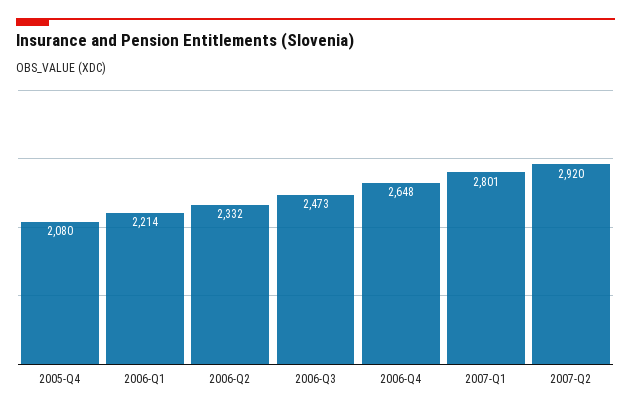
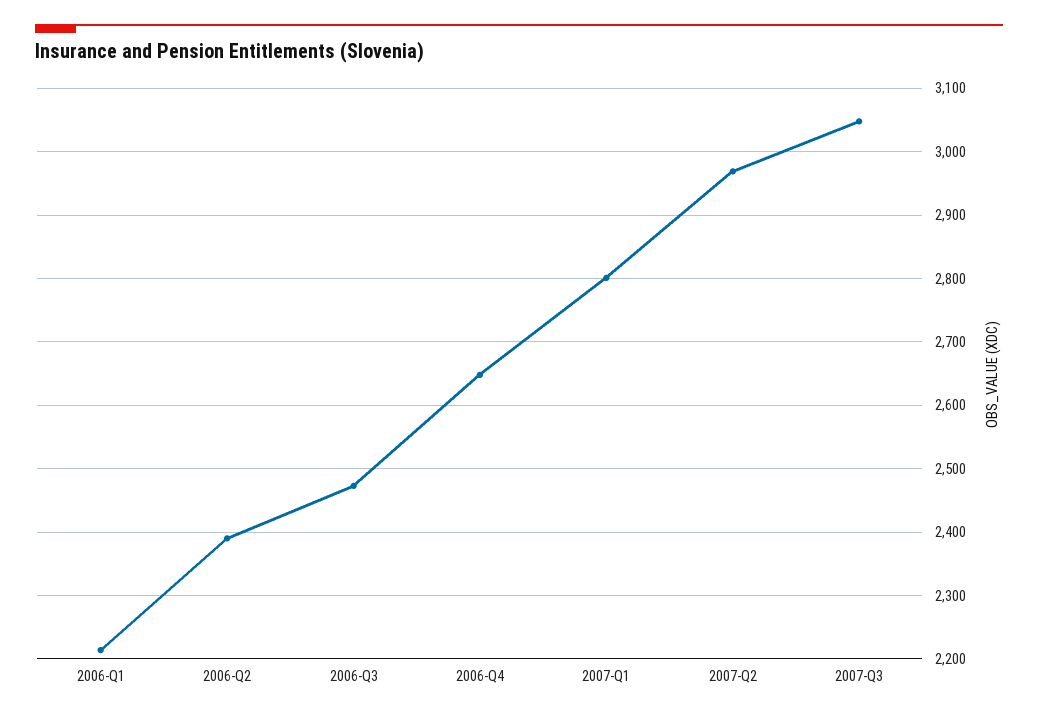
2005-Q4: 2080 -> none
2006-Q2: 2332 -> 2390
2007-Q2: 2920 -> 2970
2007-Q3: none -> 3050

